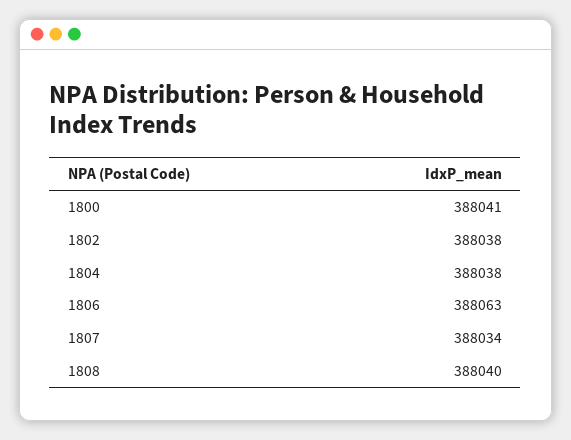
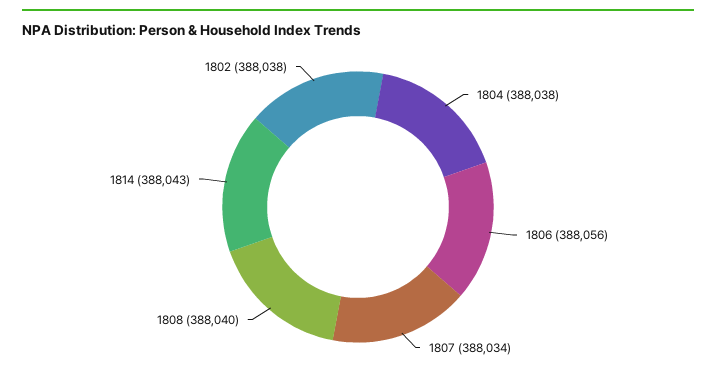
1800: 388041 -> none
1806: 388063 -> 388056
1814: none -> 388043

